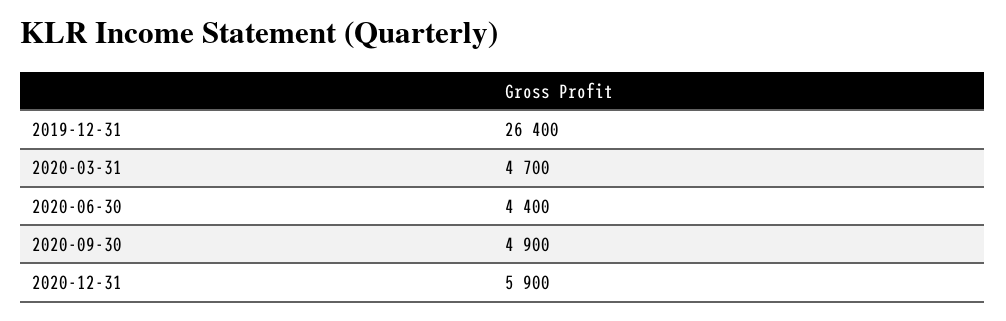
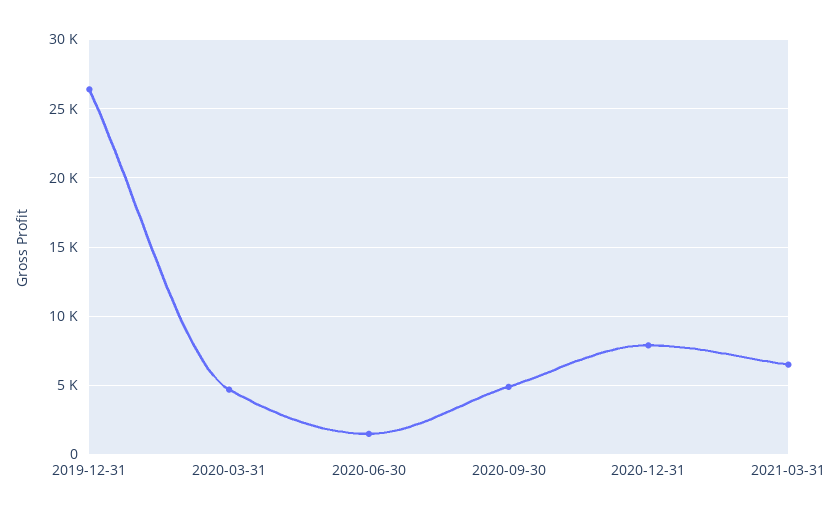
2020-06-30: 4400 -> 1500
2020-12-31: 5900 -> 8000
2021-03-31: none -> 6500

